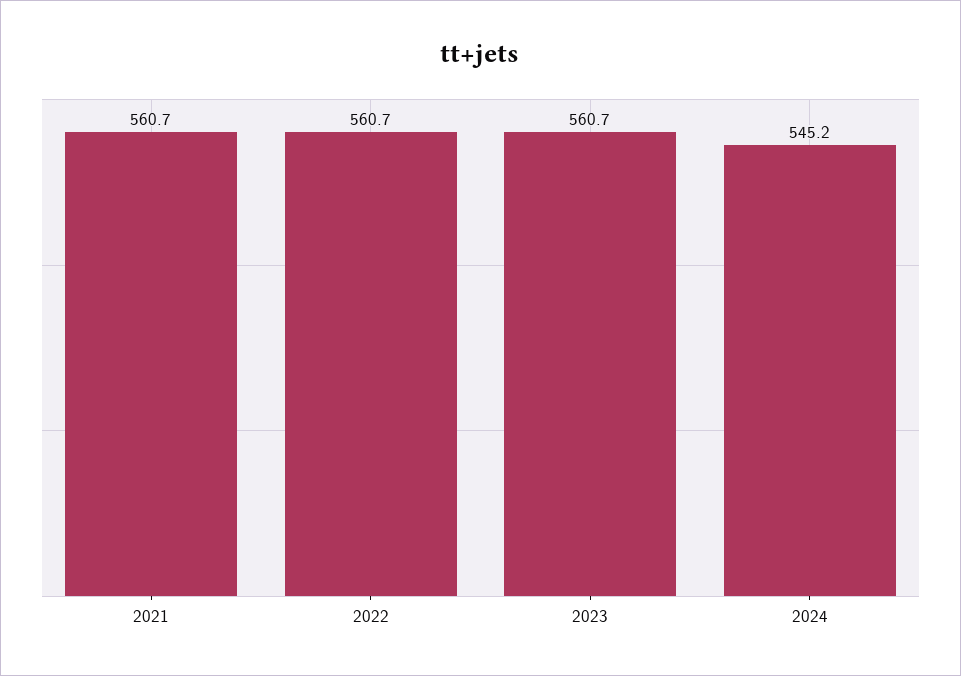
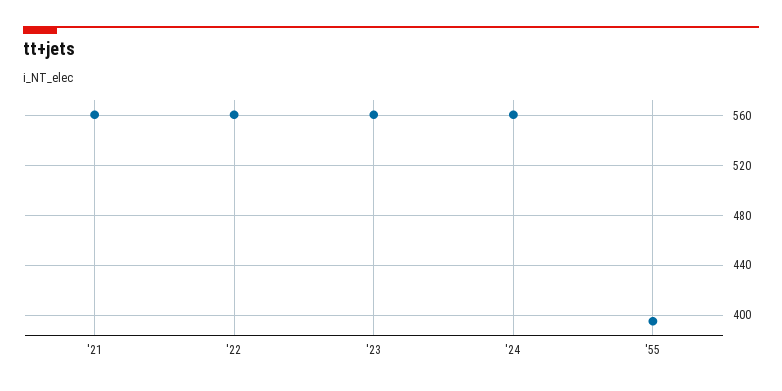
2024: 545.2 -> 560
'55: none -> 395

